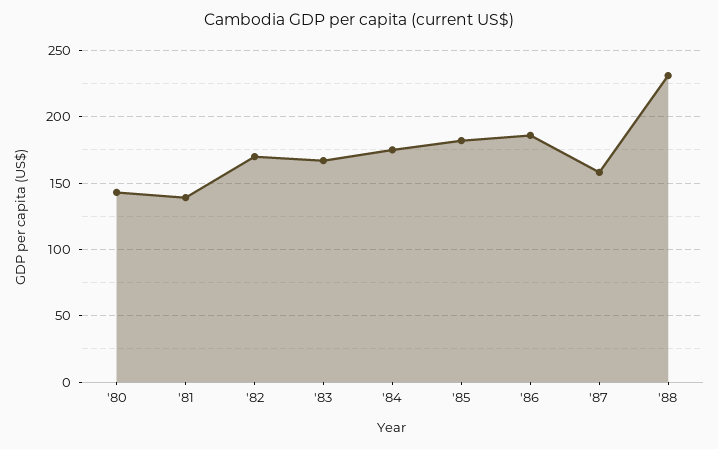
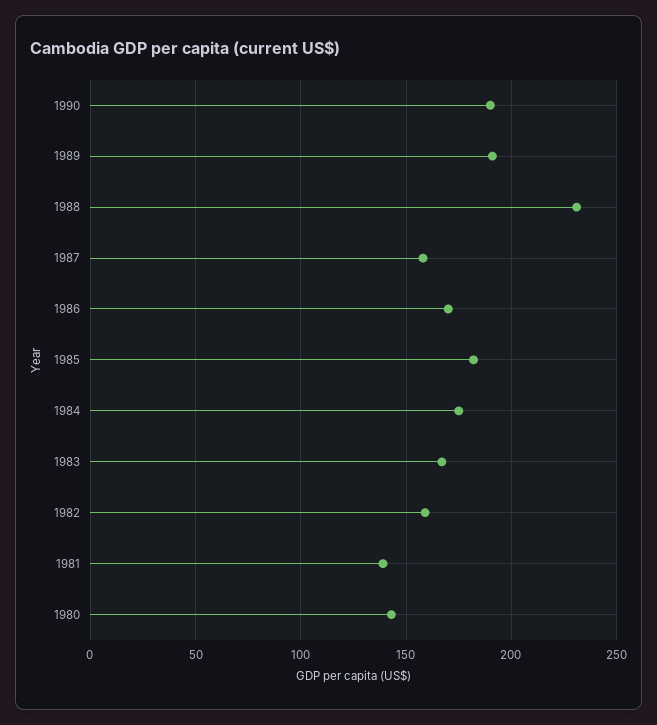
'82: 170 -> 160
'86: 185 -> 170
1990: none -> 190
1989: none -> 190

